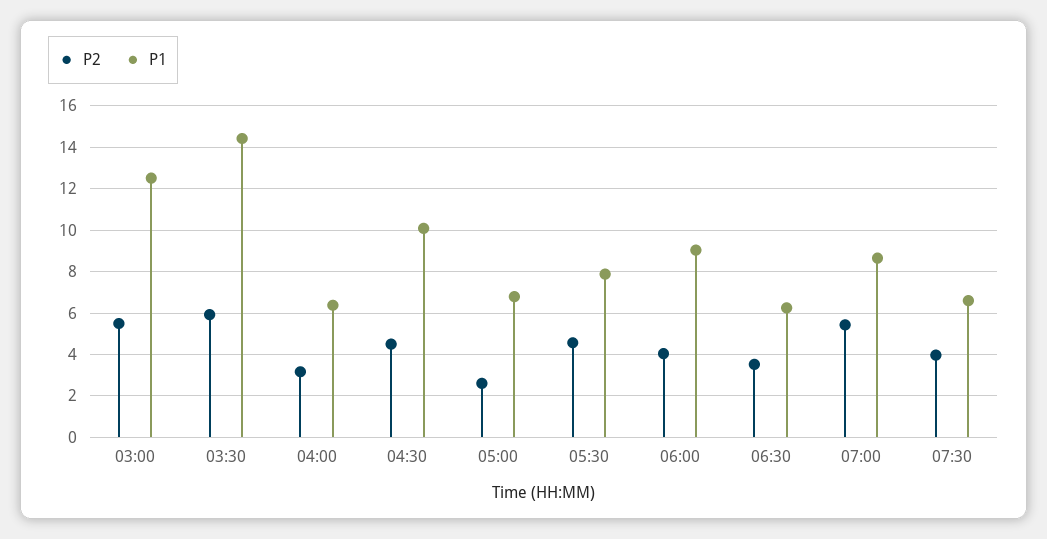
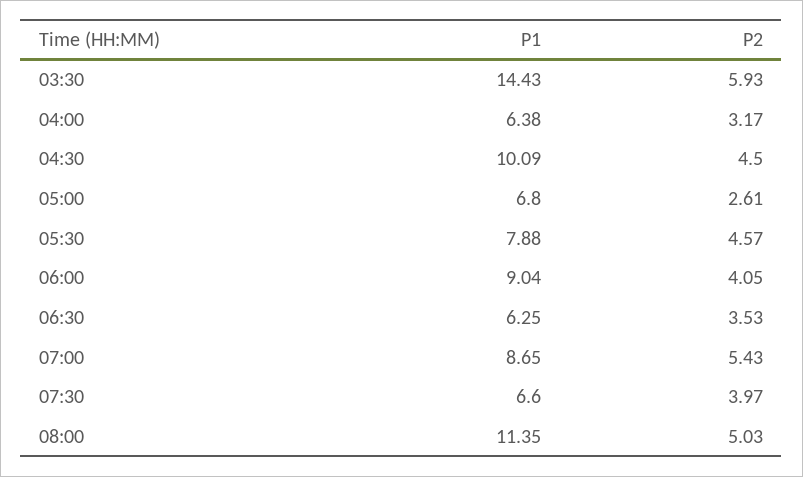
P2, 03:00: 5.5 -> none
P1, 03:00: 12.5 -> none
P1, 08:00: none -> 11.35
P2, 08:00: none -> 5.03

